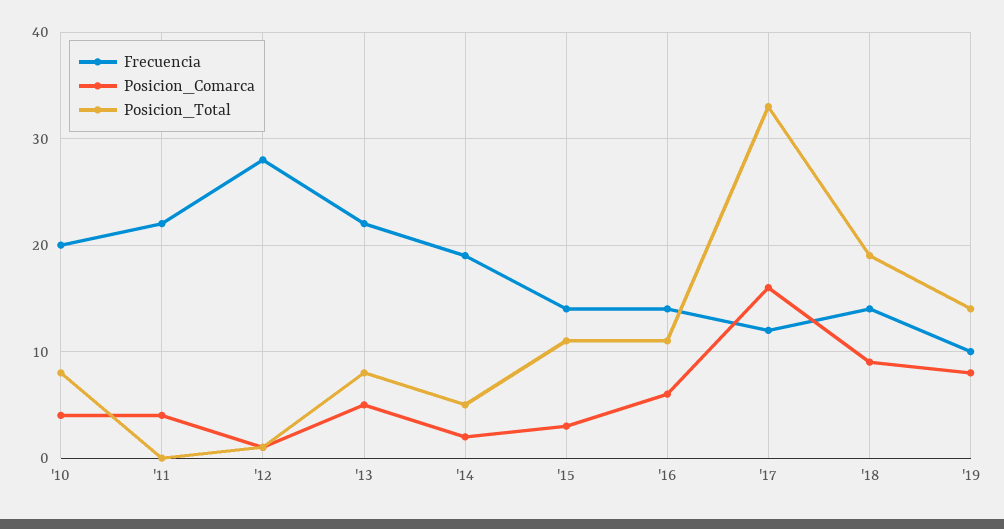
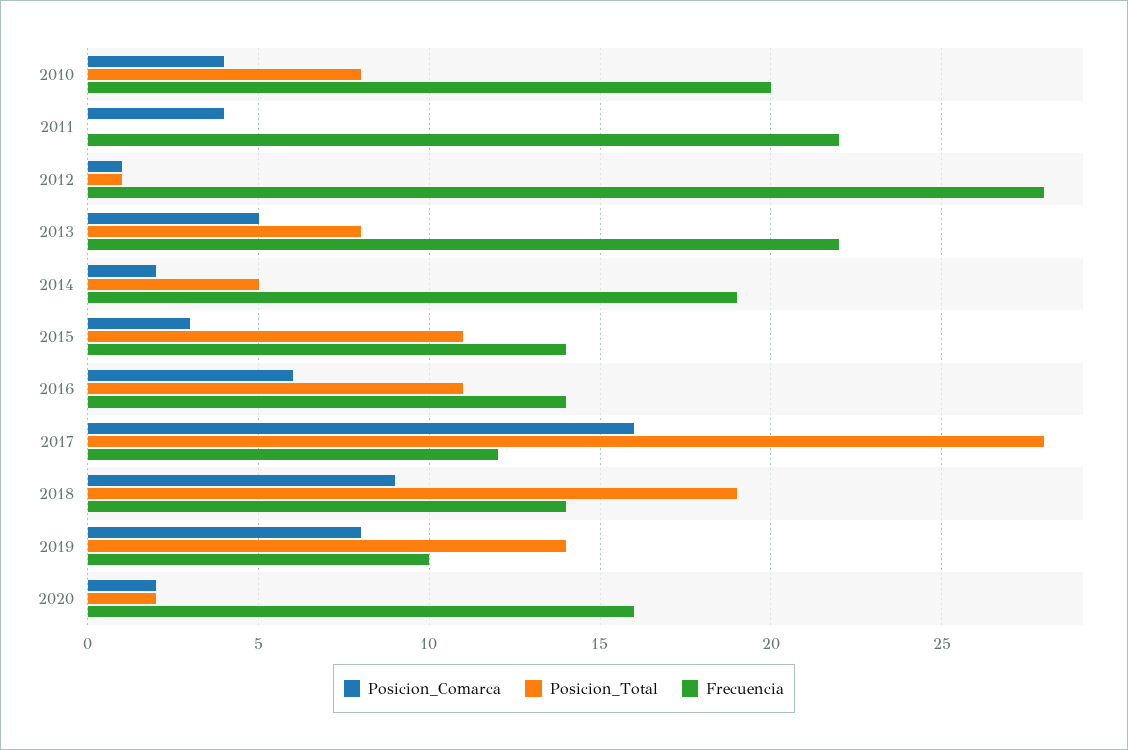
Posicion_Total, '17: 33 -> 28
Posicion_Comarca, 2020: none -> 2
Posicion_Total, 2020: none -> 2
Frecuencia, 2020: none -> 16

